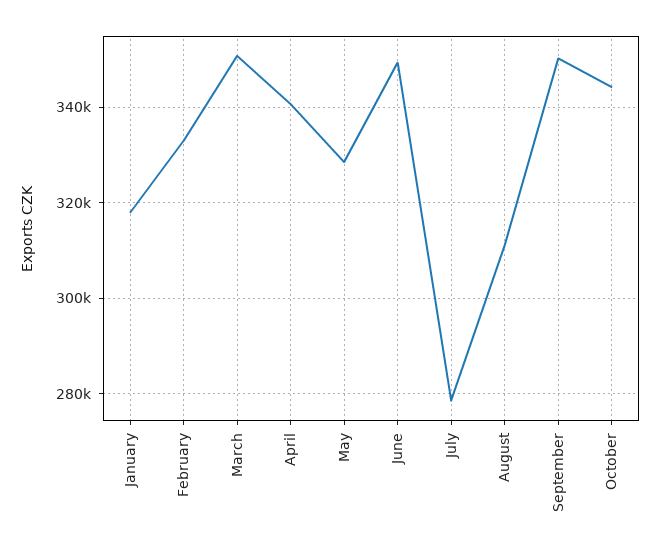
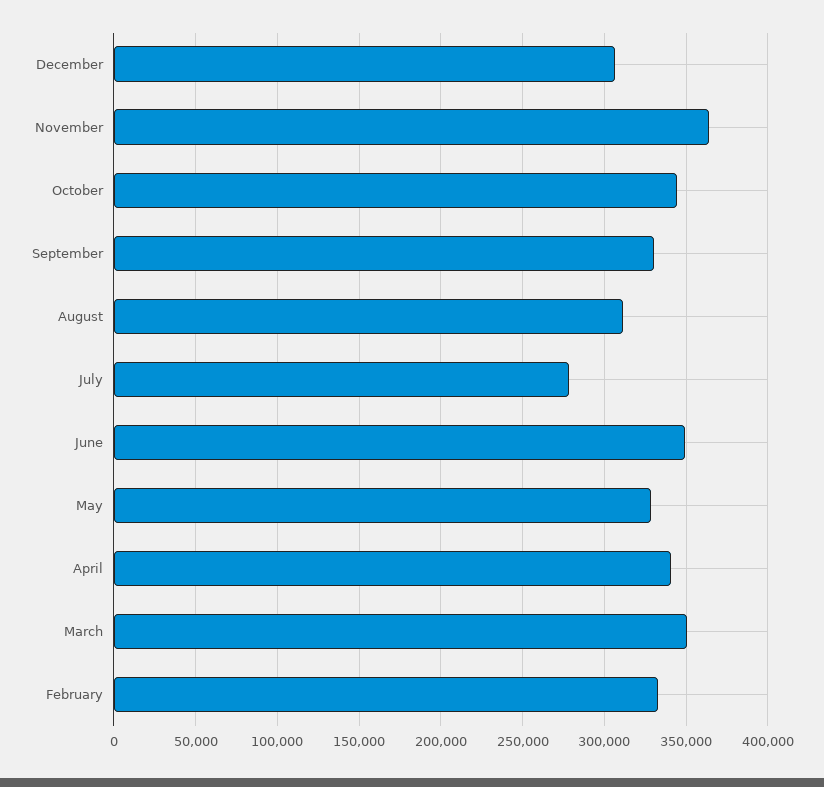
January: 318000 -> none
September: 350000 -> 330000
December: none -> 305000
November: none -> 365000

